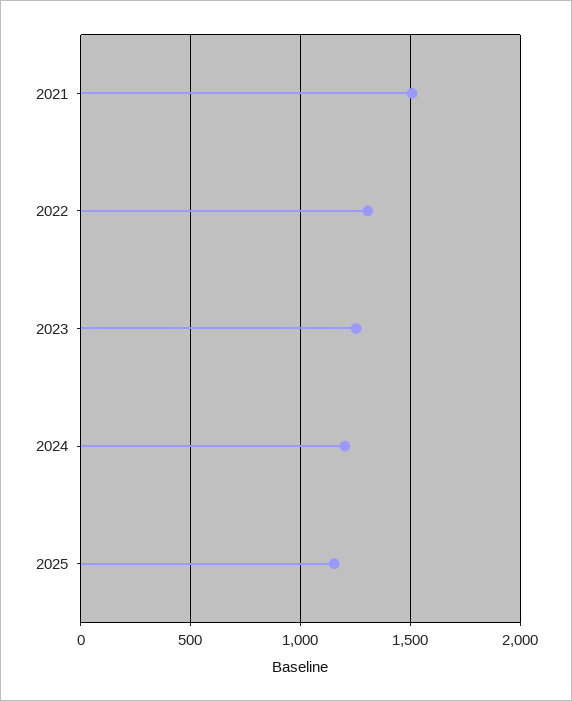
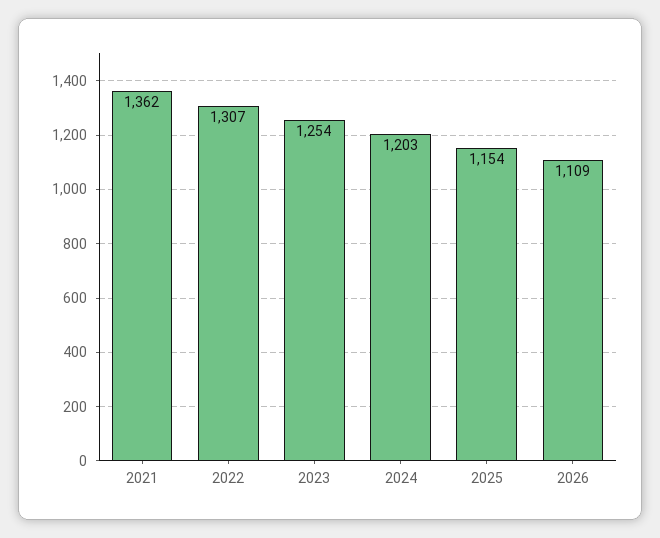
2021: 1500 -> 1362
2026: none -> 1109

